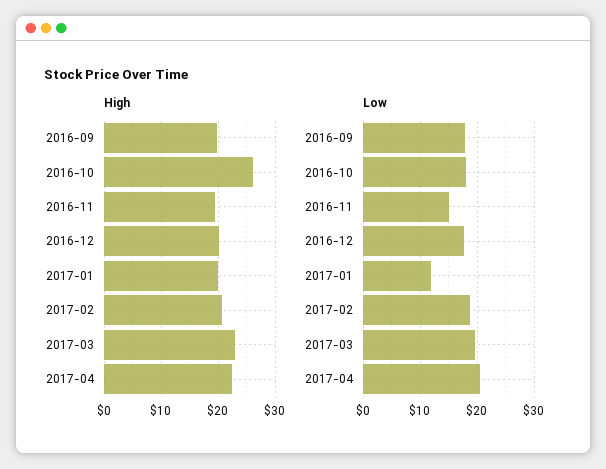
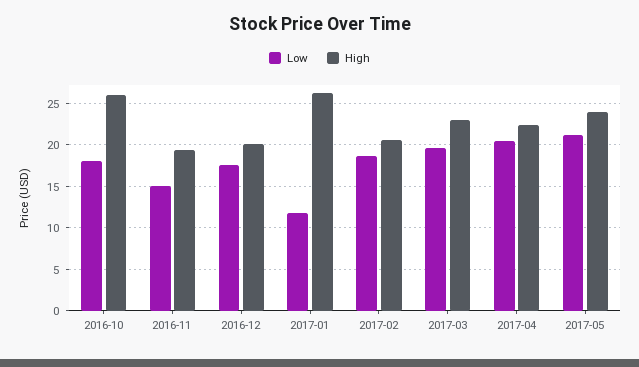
High, 2016-09: 20 -> none
High, 2017-01: 20 -> 26
Low, 2016-09: 18 -> none
Low, 2017-05: none -> 21
High, 2017-05: none -> 24

